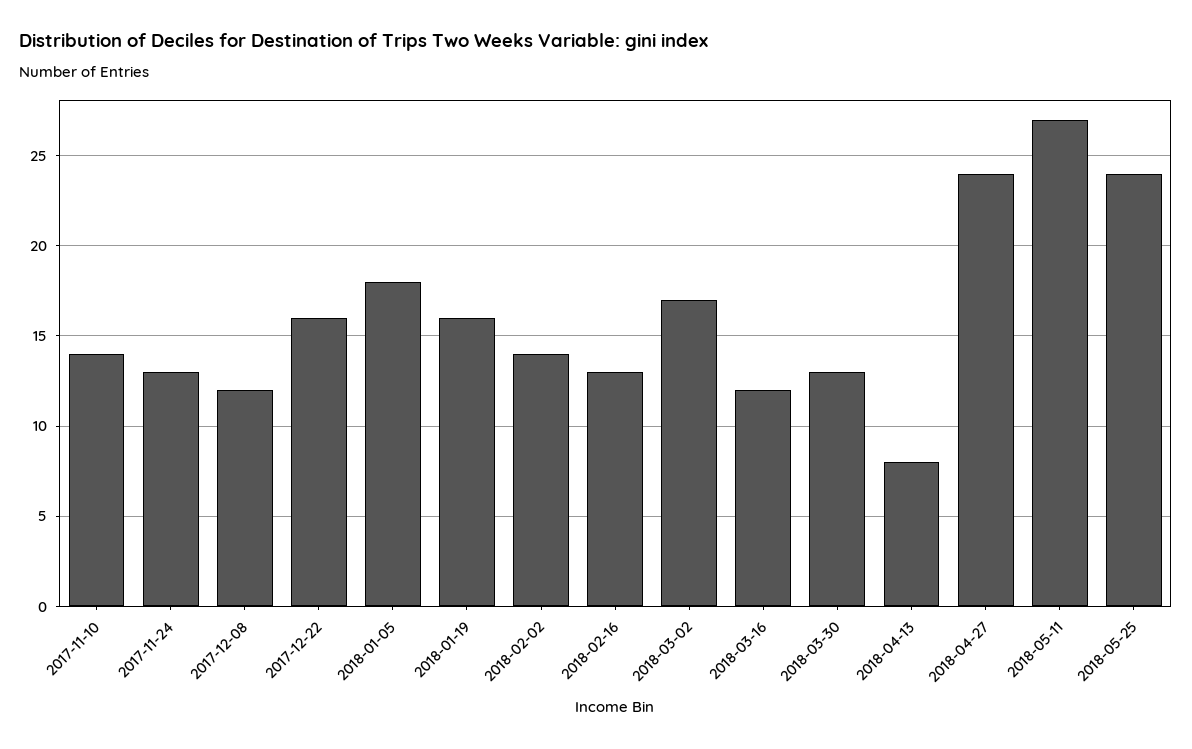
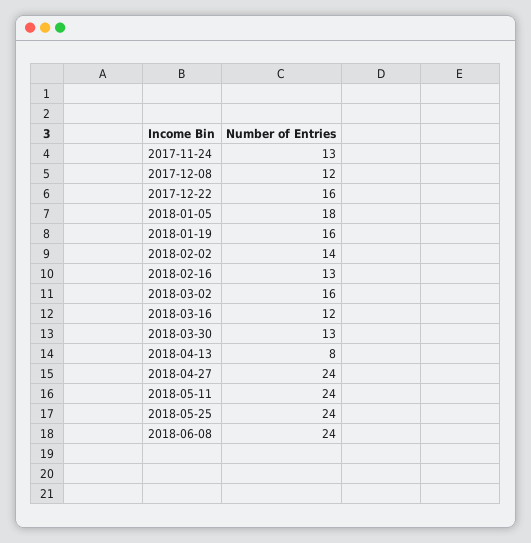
2017-11-10: 14 -> none
2018-03-02: 17 -> 16
2018-05-11: 27 -> 24
2018-06-08: none -> 24

